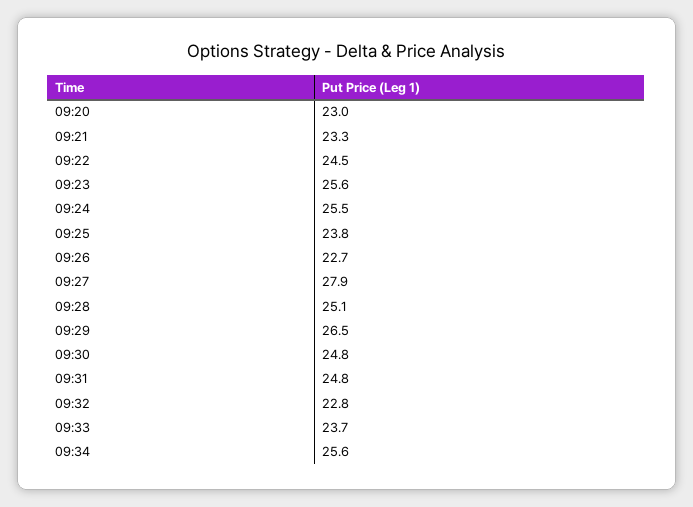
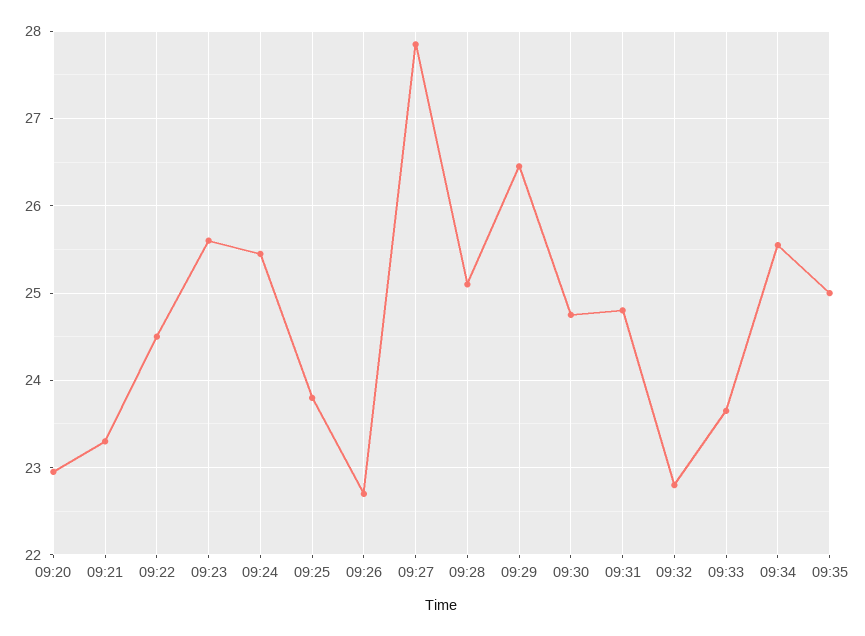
09:35: none -> 25

